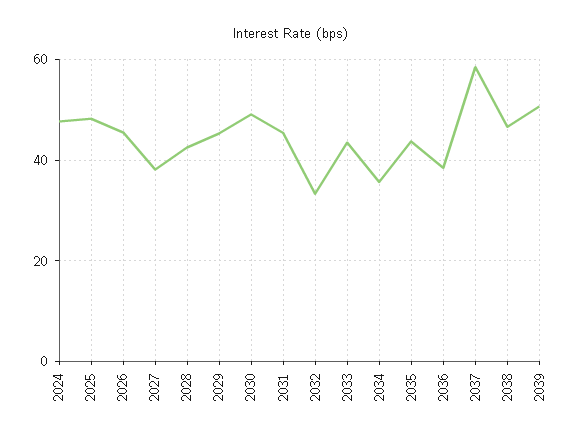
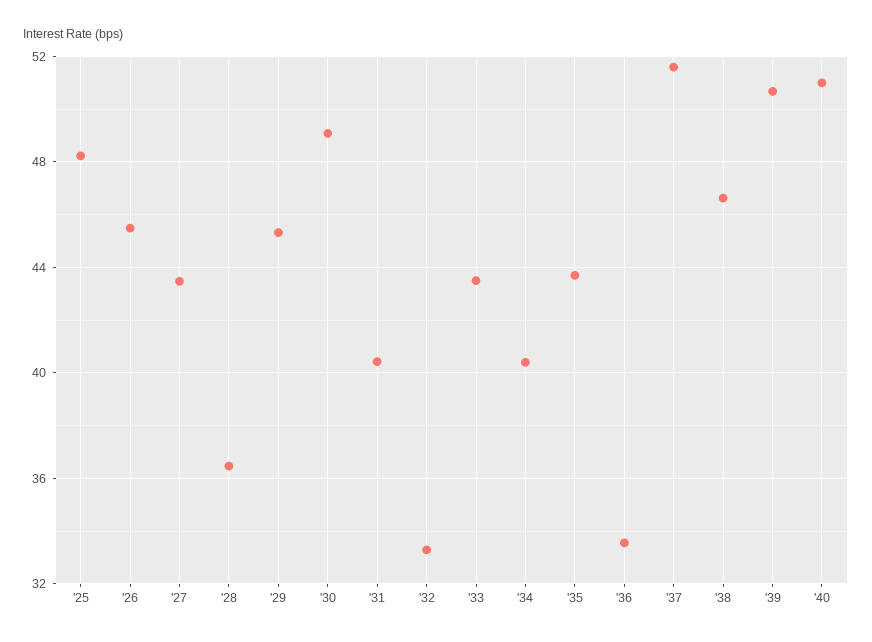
2024: 48 -> none
2027: 38 -> 43.5
2028: 42 -> 36.5
2031: 46 -> 40.5
2034: 36 -> 40.5
2036: 38 -> 33.5
2037: 58 -> 51.5
'40: none -> 51

